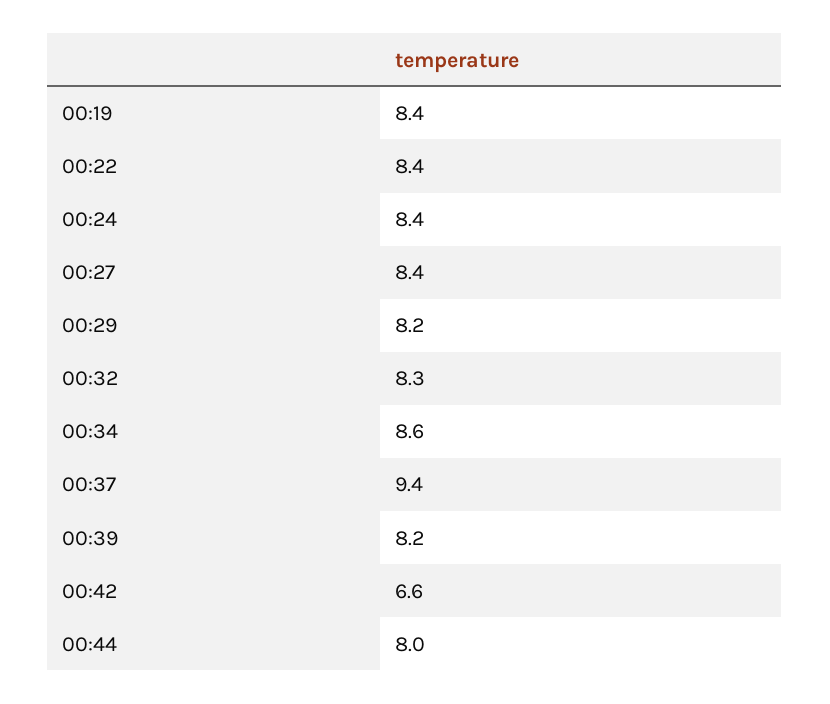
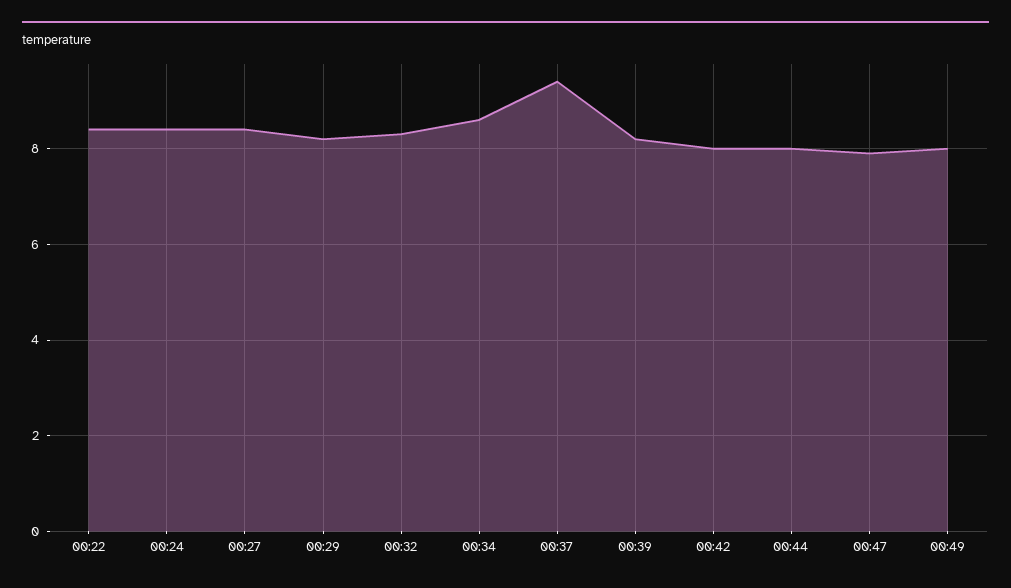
00:19: 8.4 -> none
00:42: 6.6 -> 8
00:47: none -> 8
00:49: none -> 8

